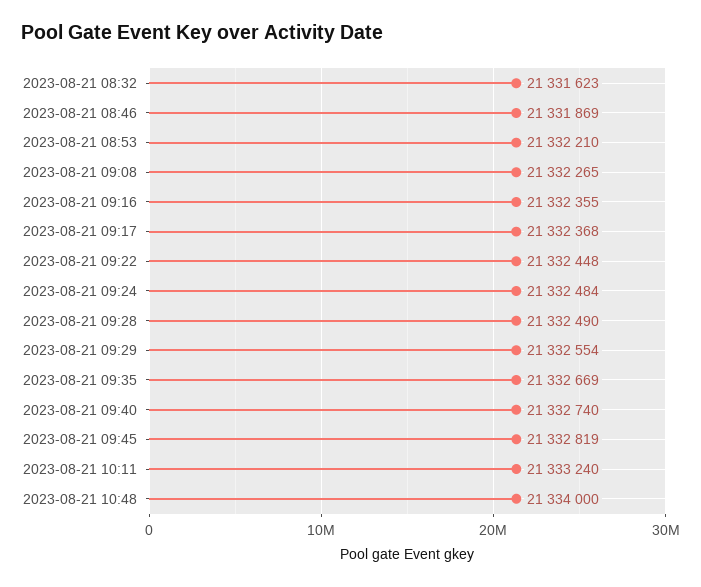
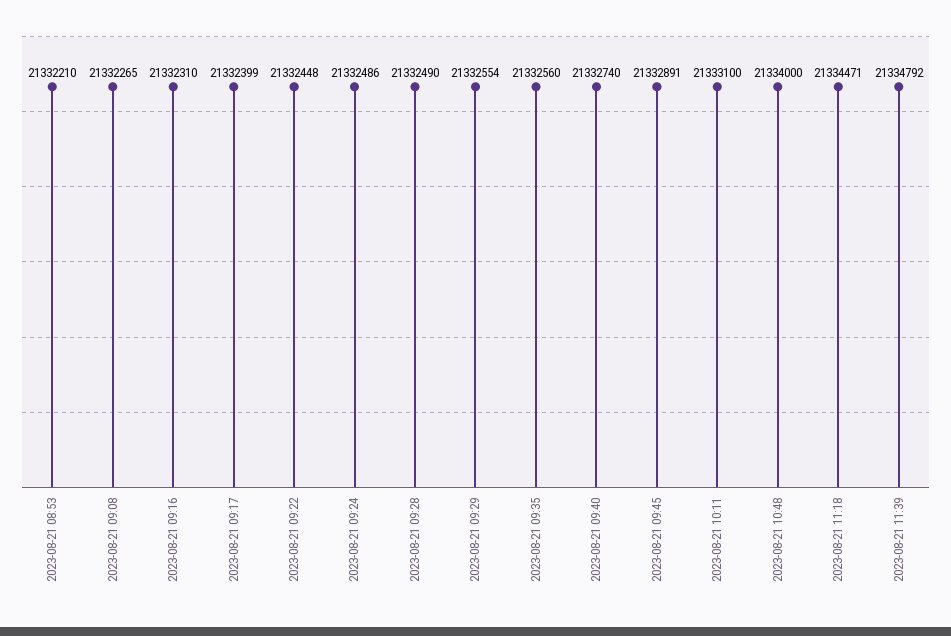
2023-08-21 08:32: 21331623 -> none
2023-08-21 08:46: 21331869 -> none
2023-08-21 09:16: 21332355 -> 21332310
2023-08-21 09:17: 21332368 -> 21332399
2023-08-21 09:24: 21332484 -> 21332486
2023-08-21 09:35: 21332669 -> 21332560
2023-08-21 09:45: 21332819 -> 21332891
2023-08-21 10:11: 21333240 -> 21333100
2023-08-21 11:18: none -> 21334471
2023-08-21 11:39: none -> 21334792

